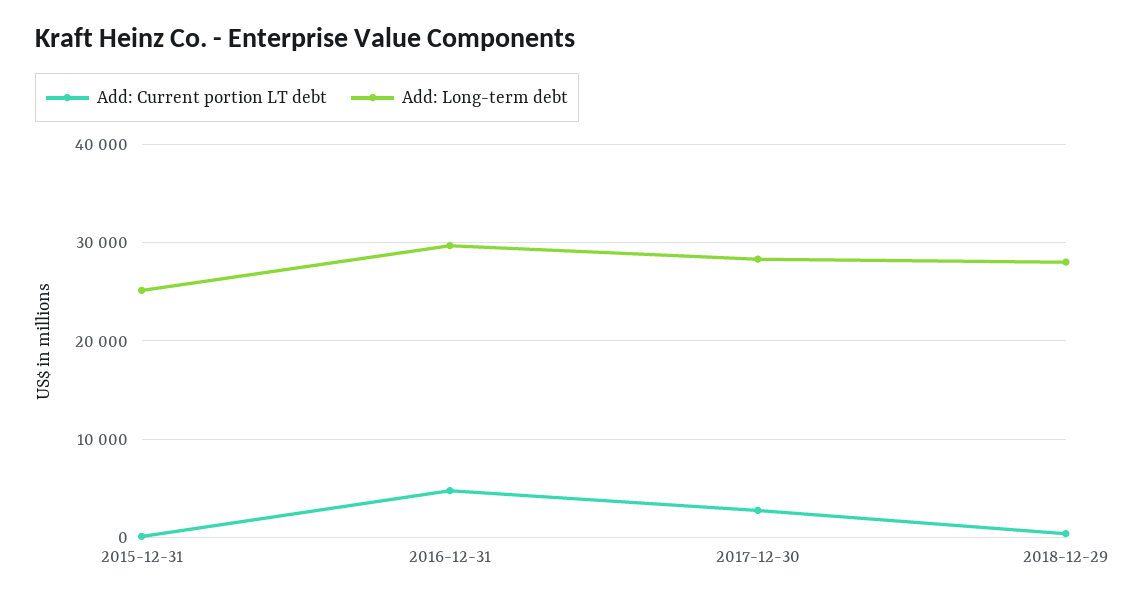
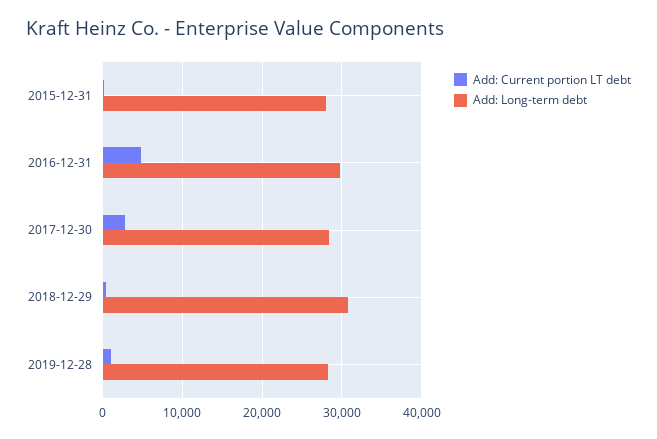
Add: Long-term debt, 2015-12-31: 25000 -> 28000
Add: Long-term debt, 2018-12-29: 28000 -> 31000
Add: Current portion LT debt, 2019-12-28: none -> 1000
Add: Long-term debt, 2019-12-28: none -> 28000

